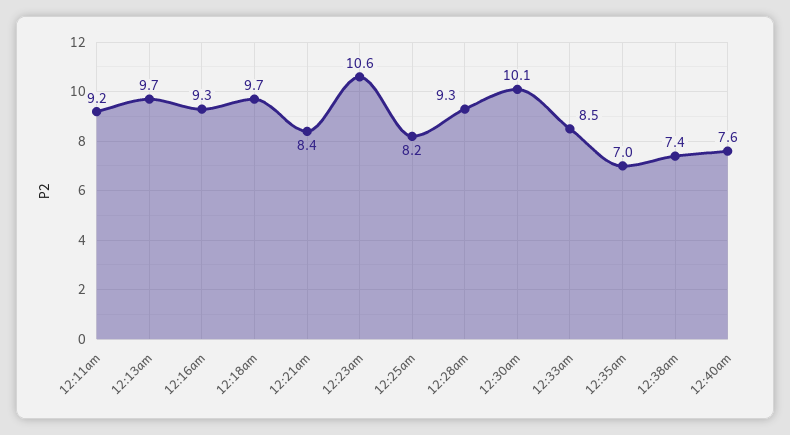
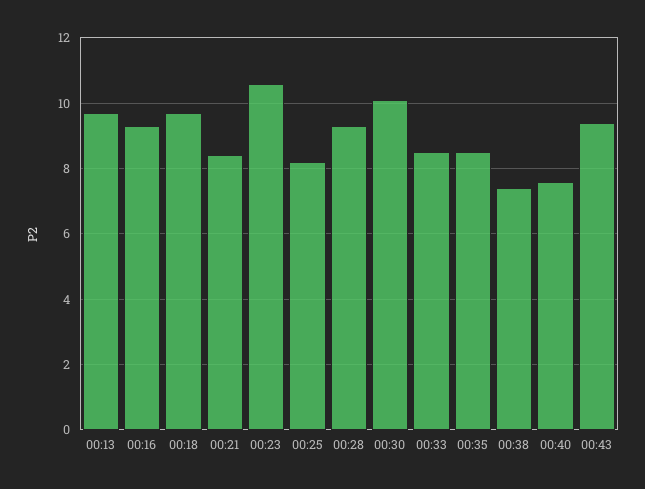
12:11am: 9.2 -> none
12:35am: 7 -> 8.5
00:43: none -> 9.5

